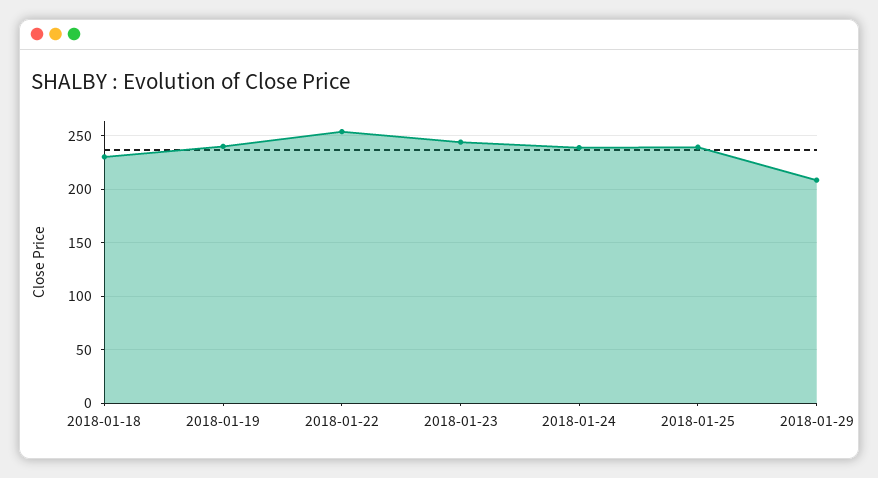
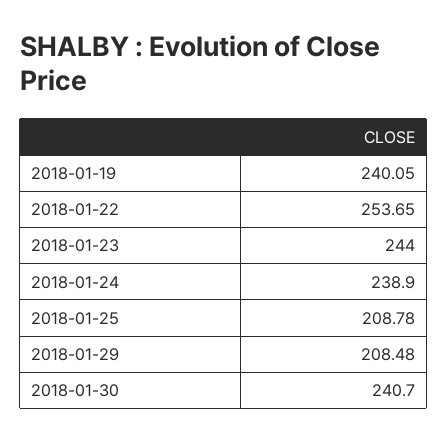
2018-01-18: 230 -> none
2018-01-25: 240 -> 208.78
2018-01-30: none -> 240.7

